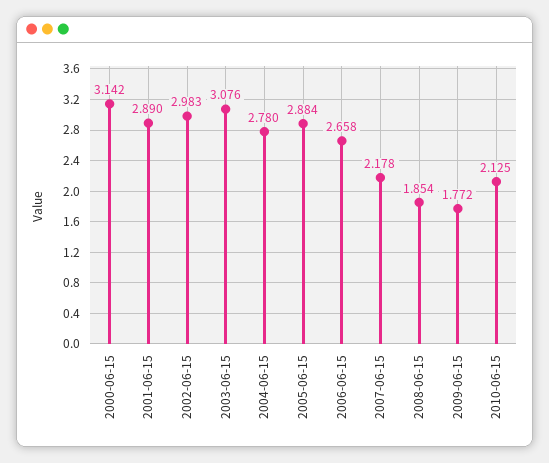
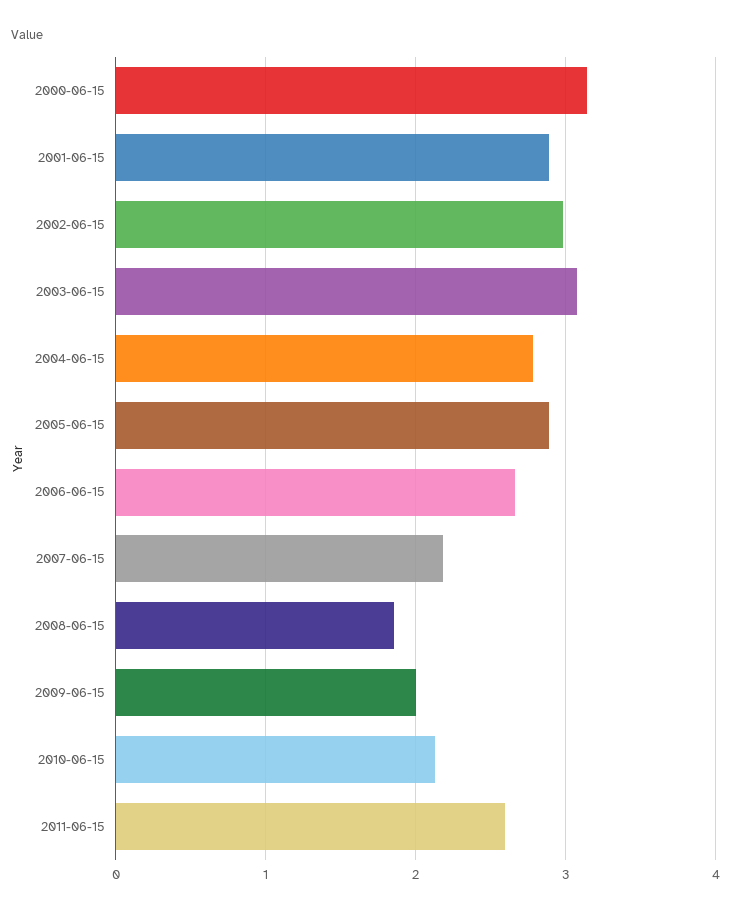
2009-06-15: 1.772 -> 2
2011-06-15: none -> 2.6

